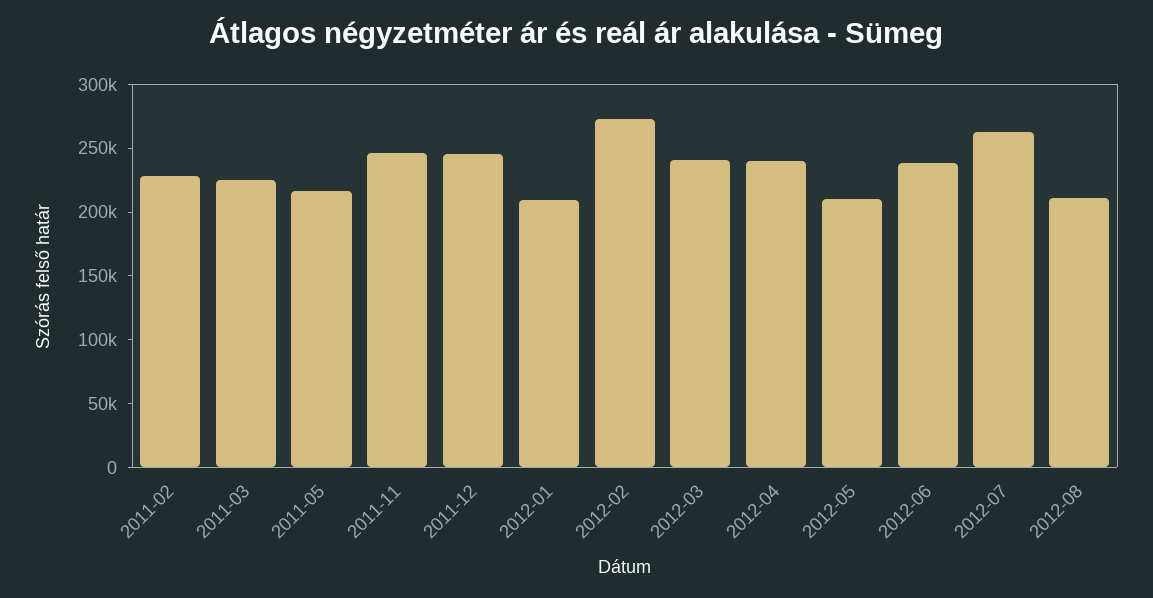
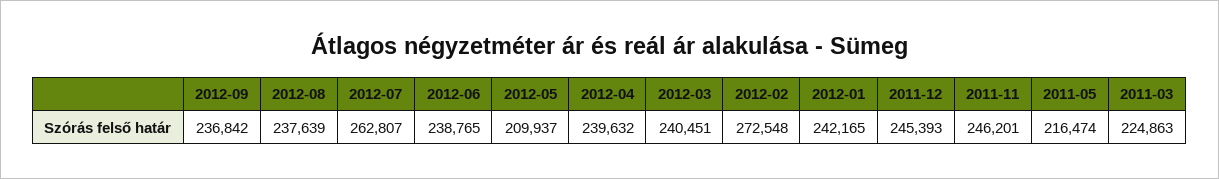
2011-02: 230000 -> none
2012-01: 210000 -> 242165
2012-08: 210000 -> 237639
2012-09: none -> 236842

